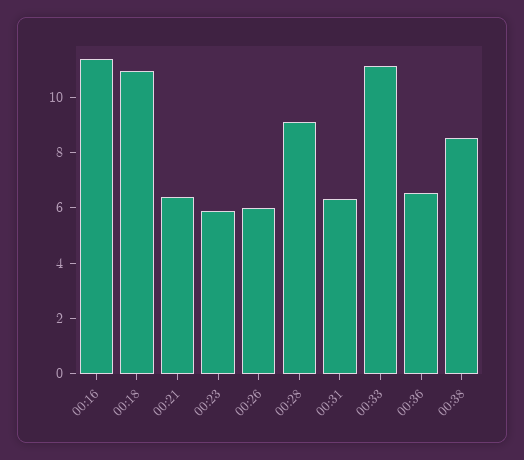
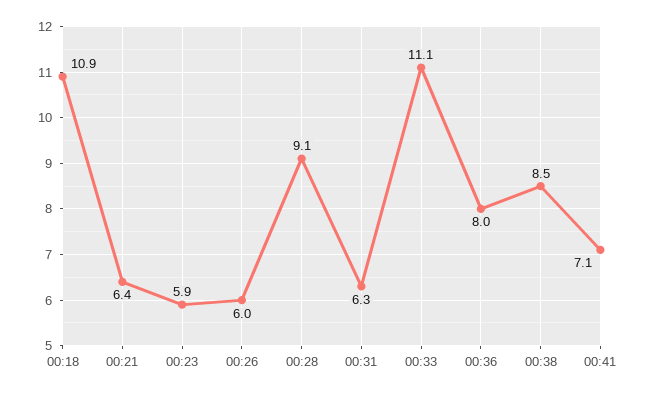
00:16: 11.5 -> none
00:36: 6.5 -> 8
00:41: none -> 7.1

